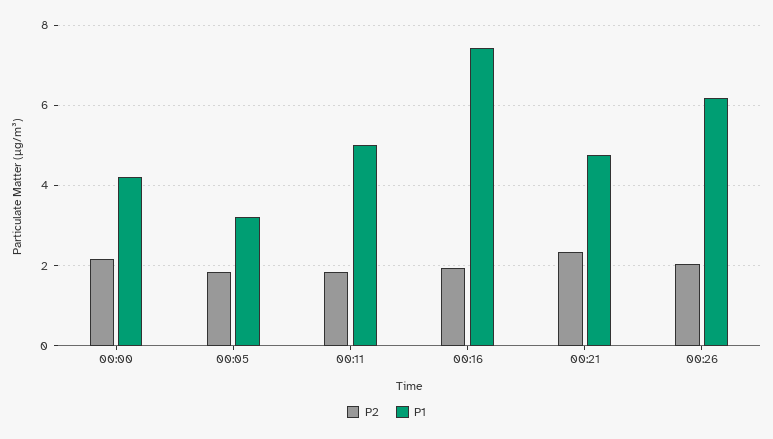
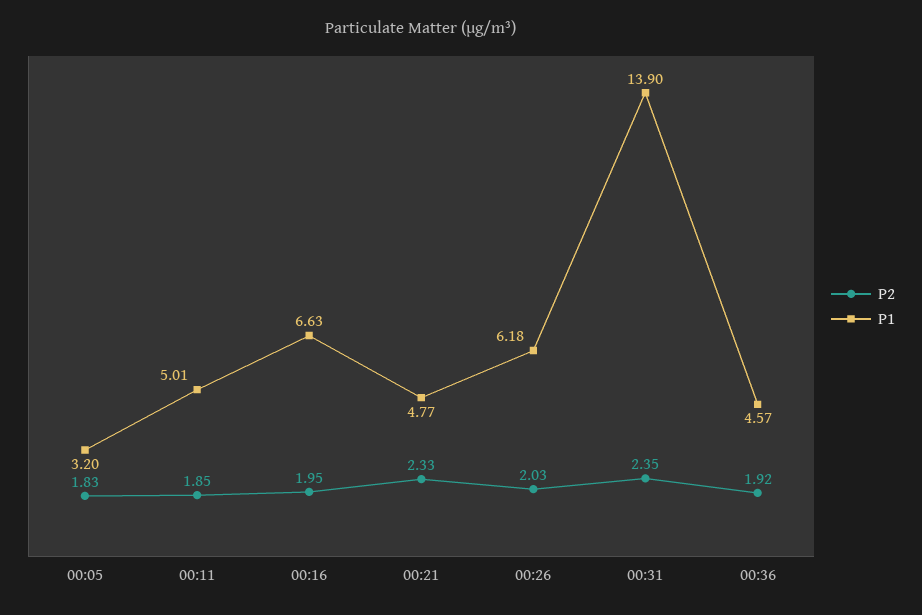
P2, 00:00: 2.2 -> none
P1, 00:00: 4.2 -> none
P1, 00:16: 7.4 -> 6.63
P2, 00:31: none -> 2.35
P1, 00:31: none -> 13.9
P2, 00:36: none -> 1.92
P1, 00:36: none -> 4.57

